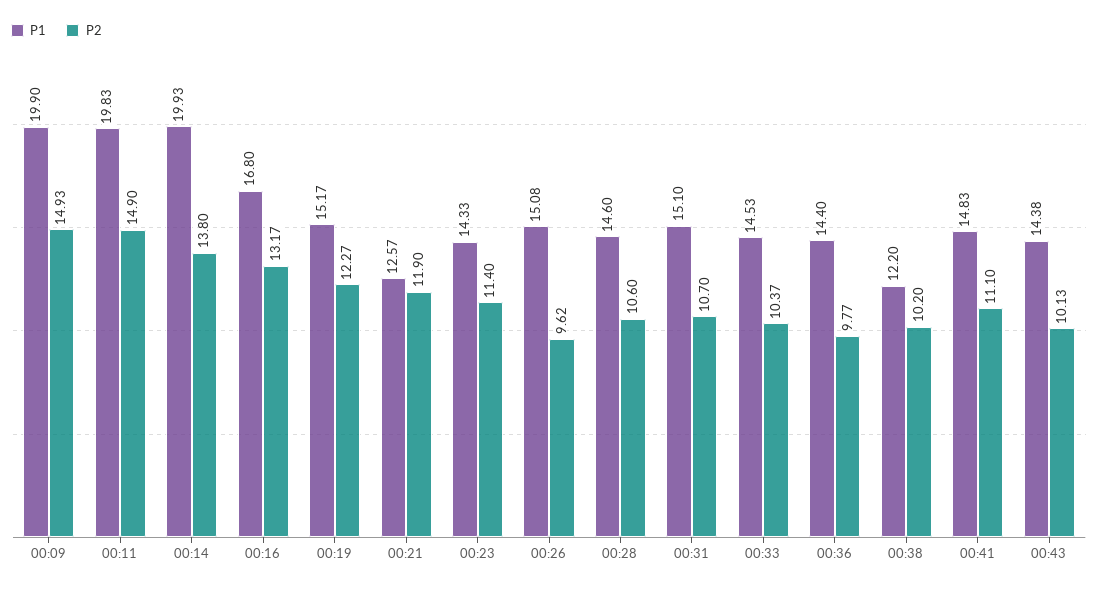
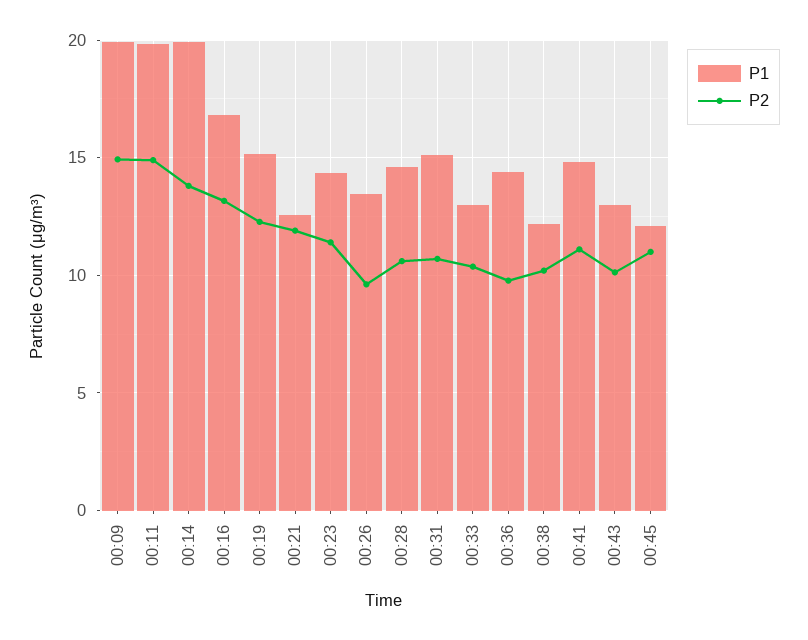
P1, 00:26: 15.08 -> 13.5
P1, 00:33: 14.53 -> 13
P1, 00:43: 14.38 -> 13
P1, 00:45: none -> 12
P2, 00:45: none -> 11

